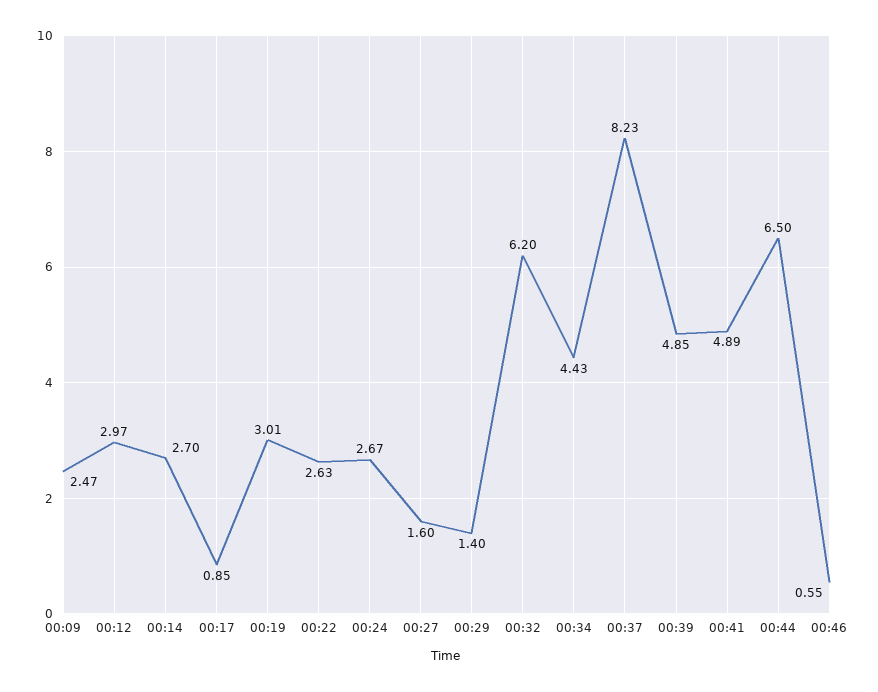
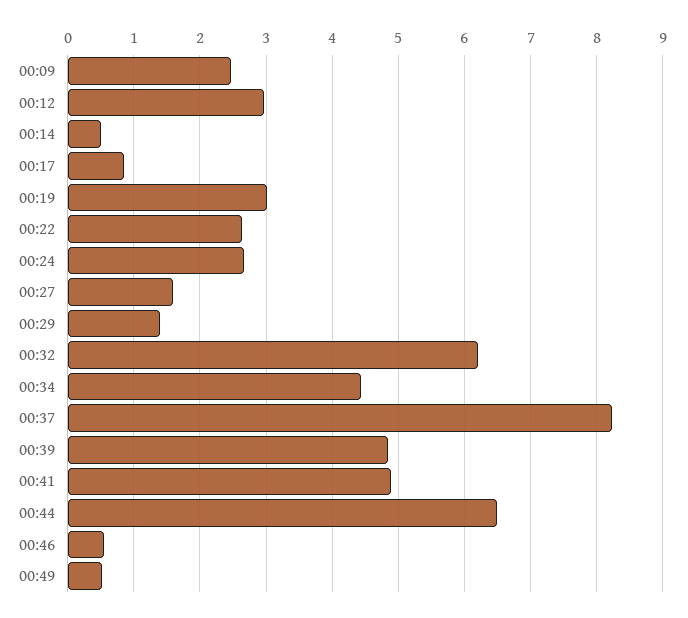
00:14: 2.7 -> 0.5
00:49: none -> 0.5

